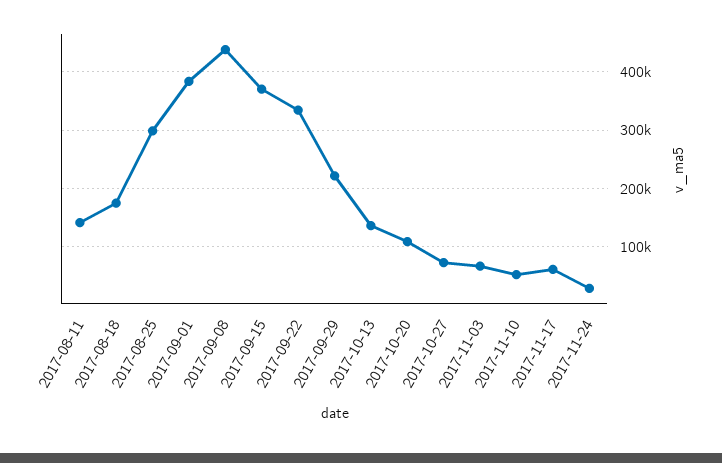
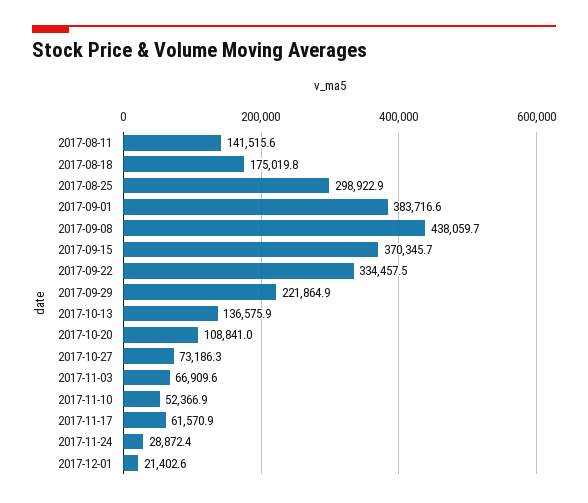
2017-12-01: none -> 21402.6

